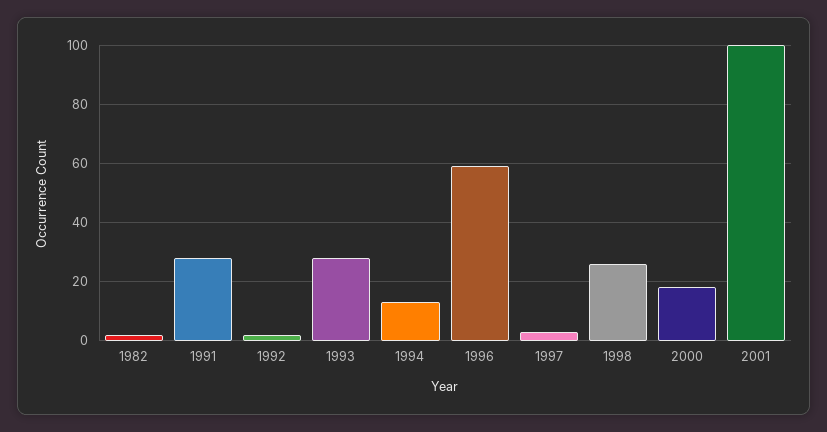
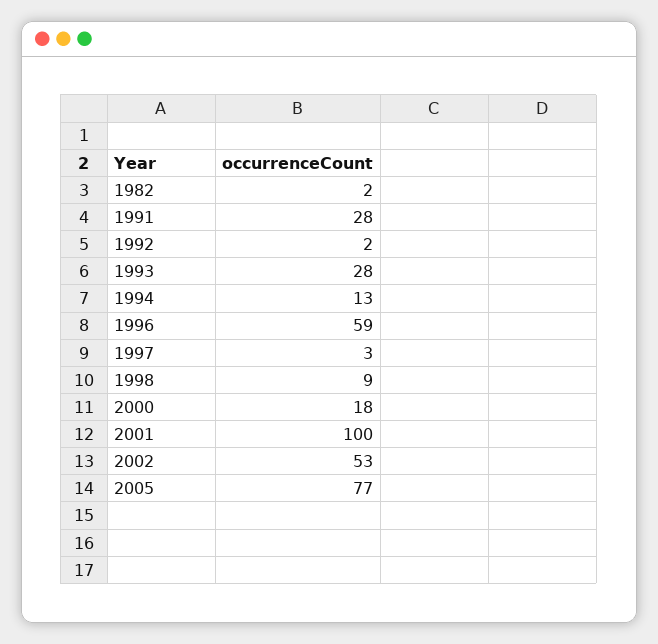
1998: 25 -> 9
2002: none -> 53
2005: none -> 77

